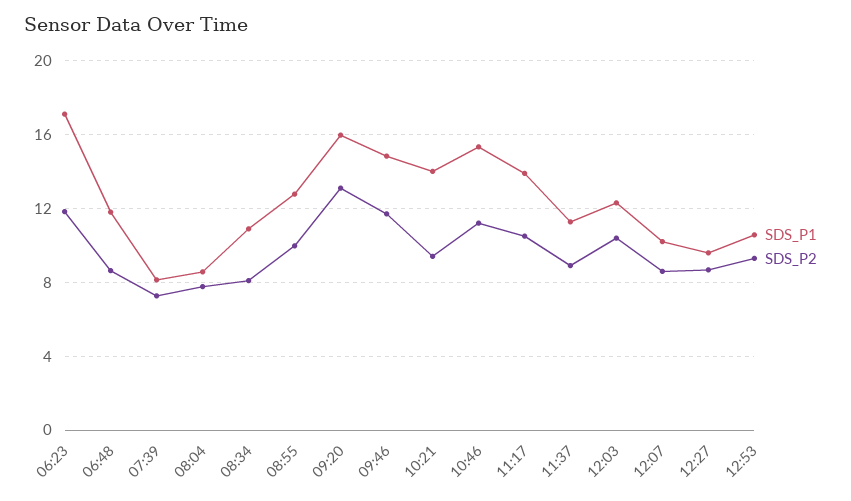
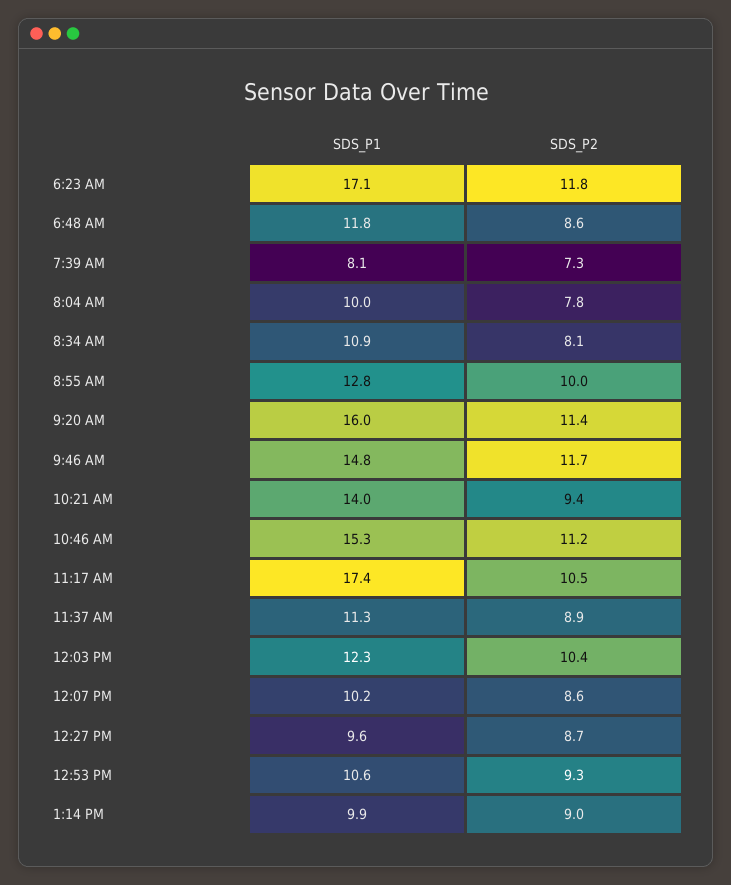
SDS_P1, 08:04: 8.5 -> 10
SDS_P2, 09:20: 13 -> 11.4
SDS_P1, 11:17: 14 -> 17.4
SDS_P1, 1:14 PM: none -> 9.9
SDS_P2, 1:14 PM: none -> 9

